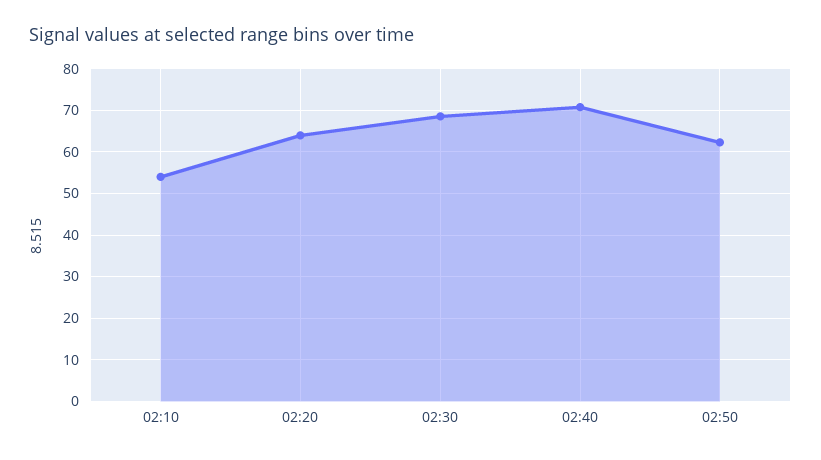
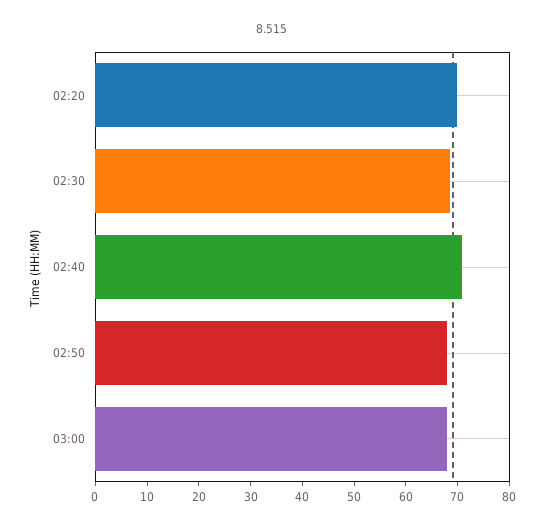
02:10: 54 -> none
02:20: 64 -> 70
02:50: 62 -> 68
03:00: none -> 68

